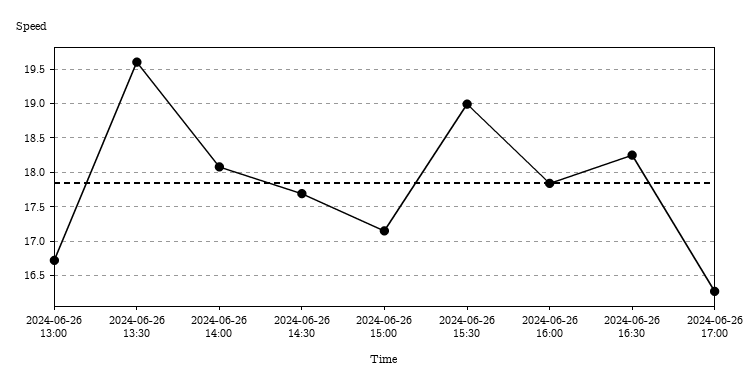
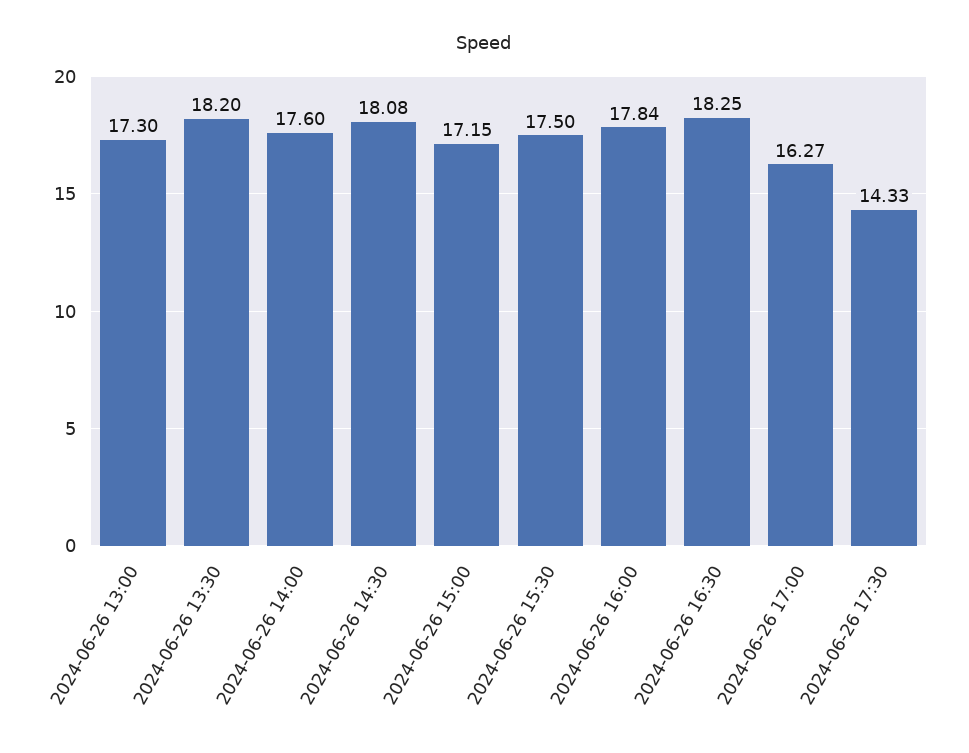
2024-06-26 13:00: 16.7 -> 17.3
2024-06-26 13:30: 19.6 -> 18.2
2024-06-26 14:00: 18.1 -> 17.6
2024-06-26 14:30: 17.7 -> 18.08
2024-06-26 15:30: 19 -> 17.5
2024-06-26 17:30: none -> 14.33

